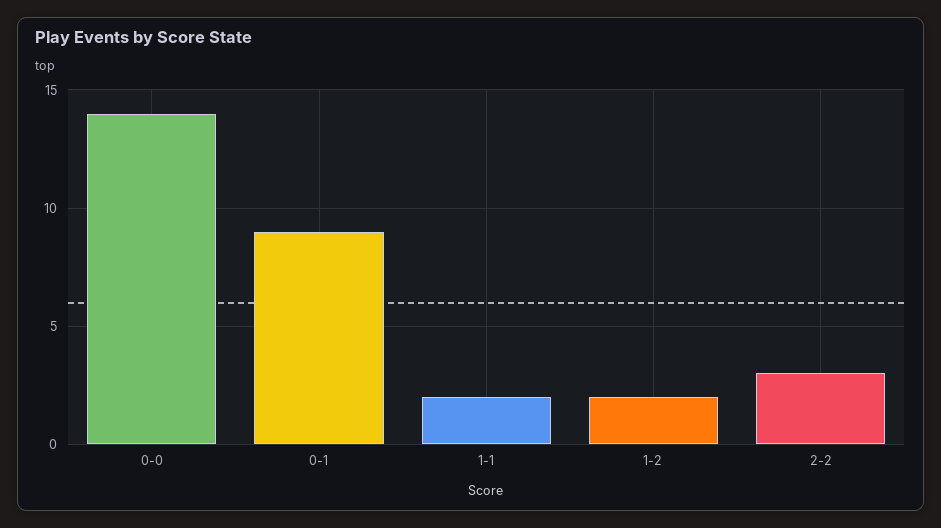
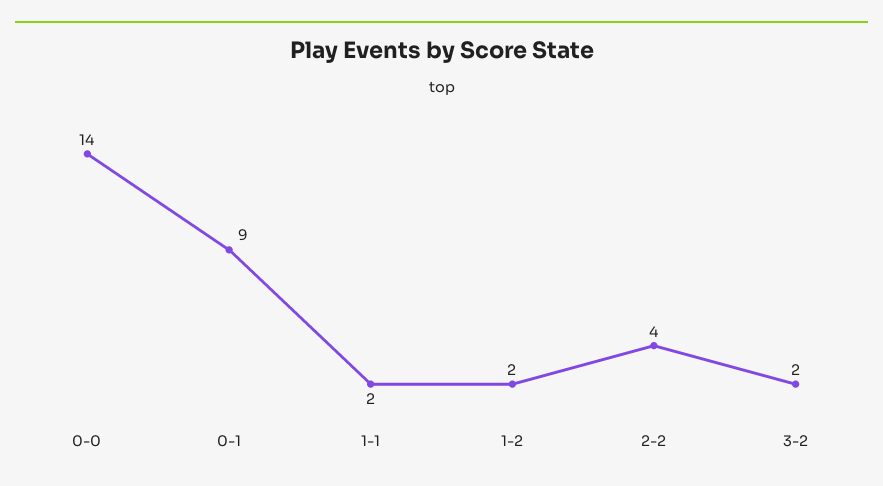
2-2: 3 -> 4
3-2: none -> 2

